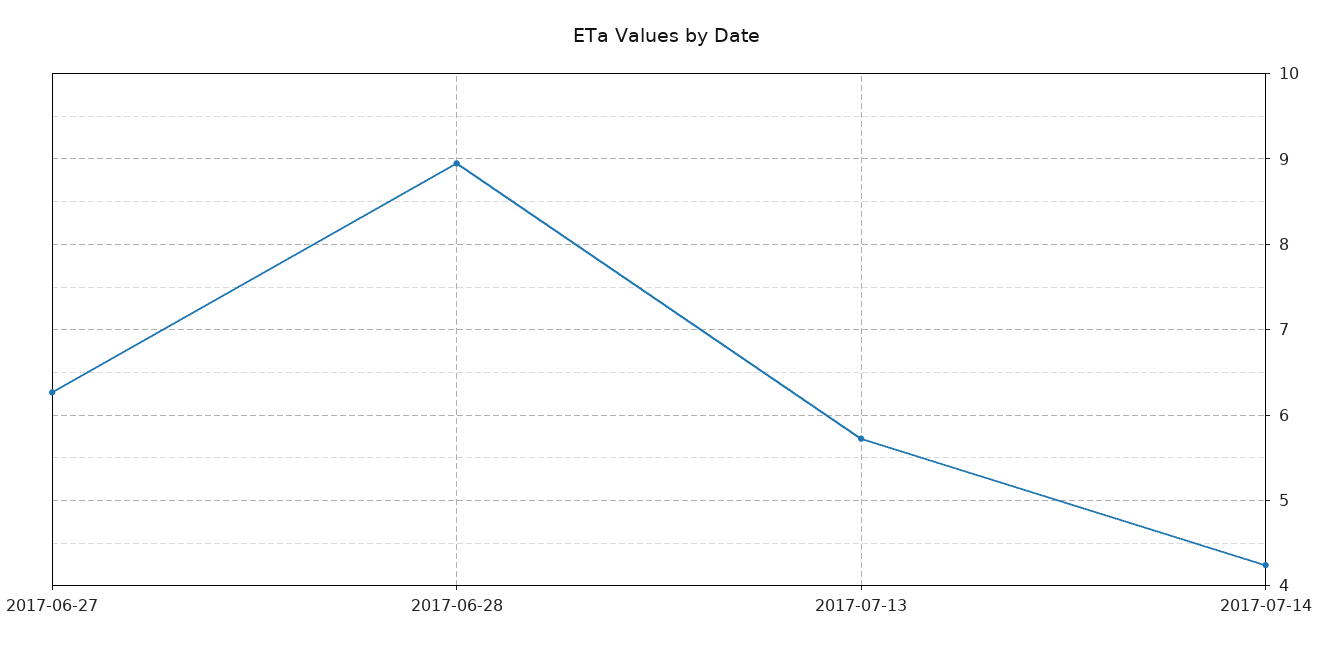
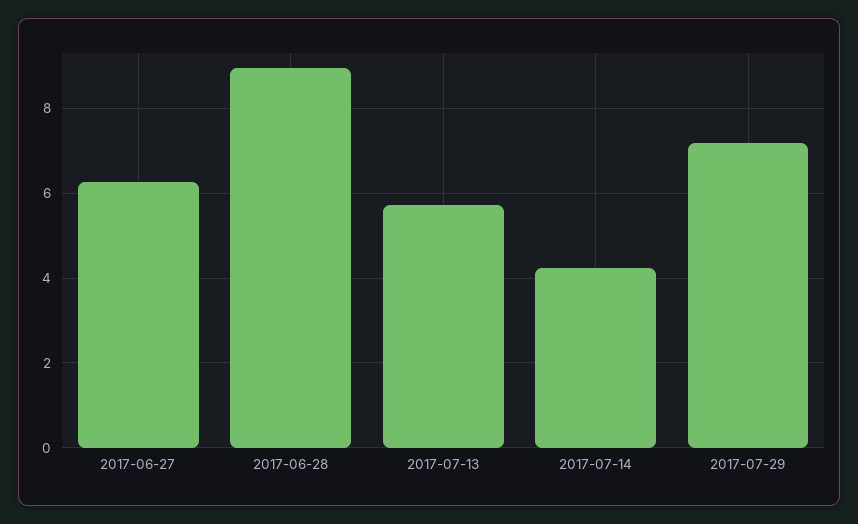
2017-07-29: none -> 7.2

